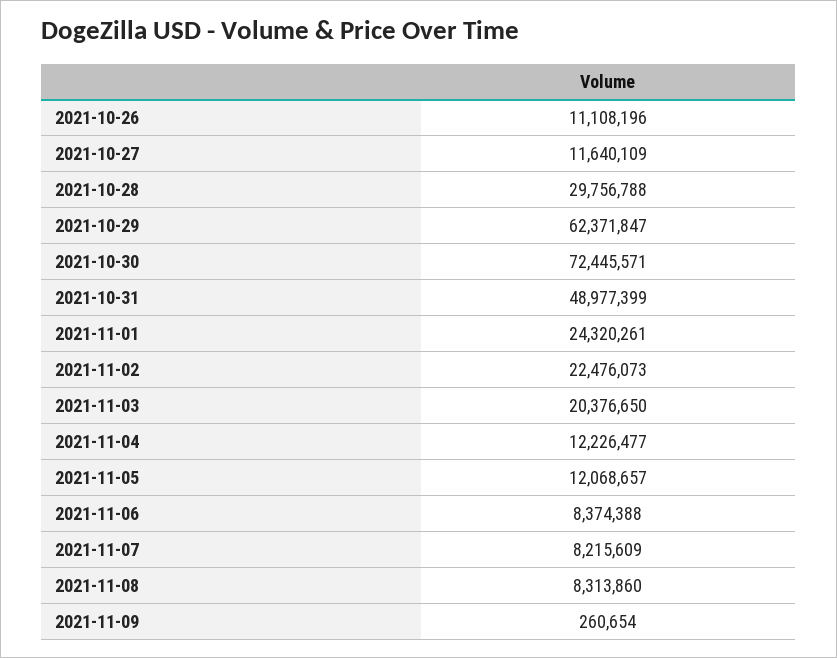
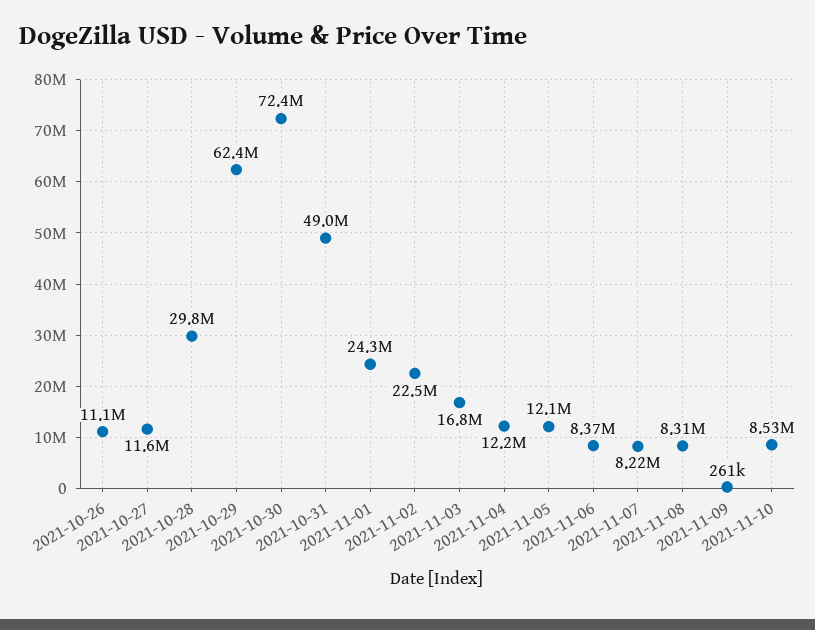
2021-11-03: 20376650 -> 16800000
2021-11-10: none -> 8530000

